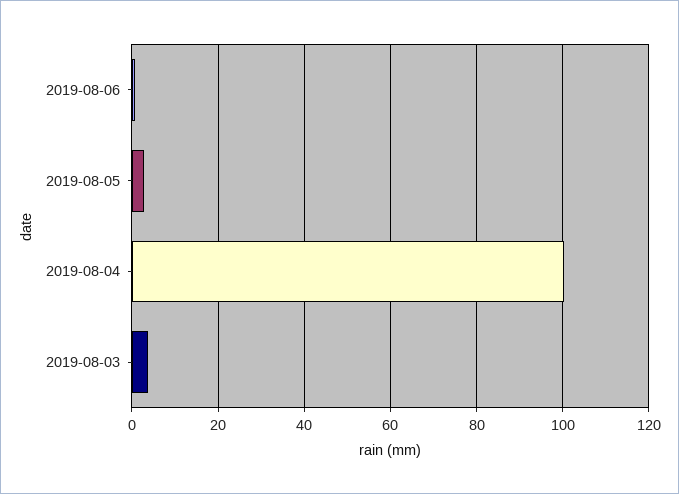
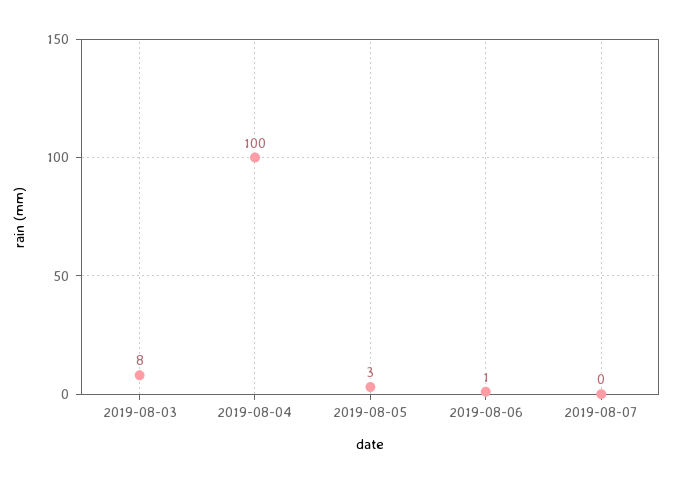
2019-08-03: 4 -> 8
2019-08-07: none -> 0

